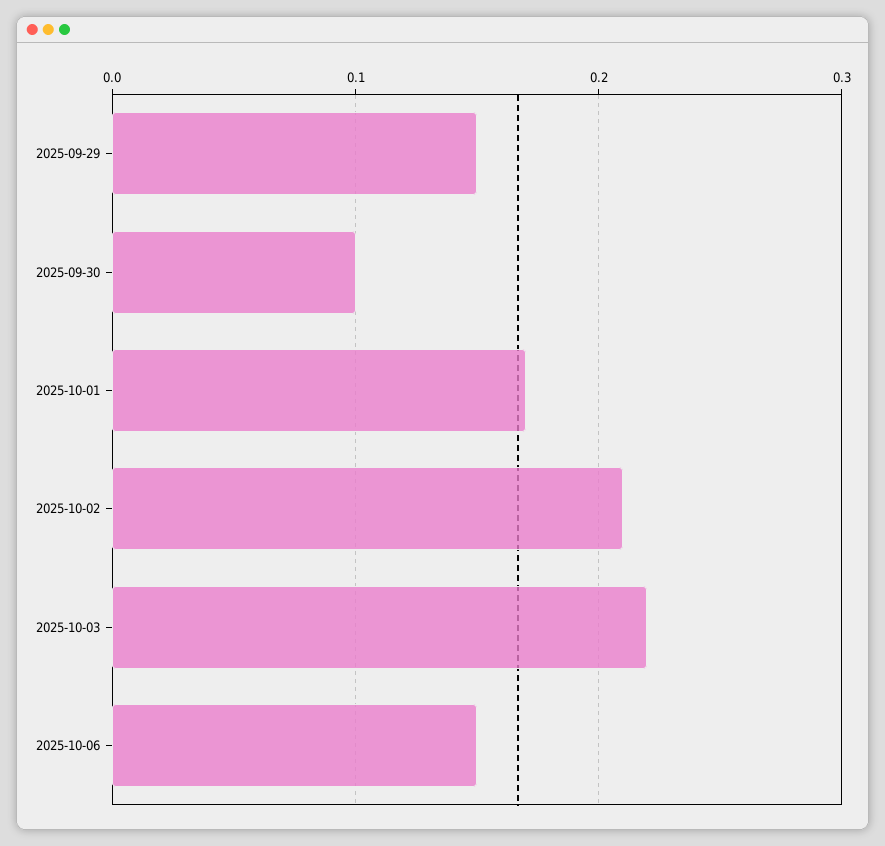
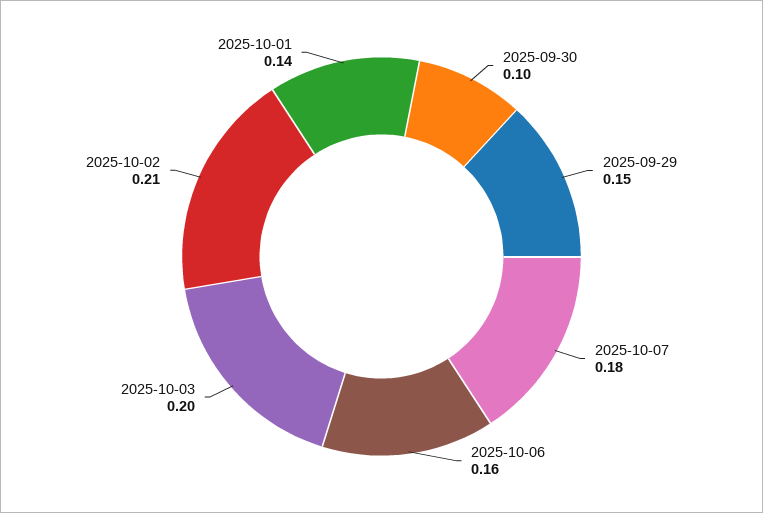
2025-10-01: 0.17 -> 0.14
2025-10-03: 0.22 -> 0.2
2025-10-06: 0.15 -> 0.16
2025-10-07: none -> 0.18

